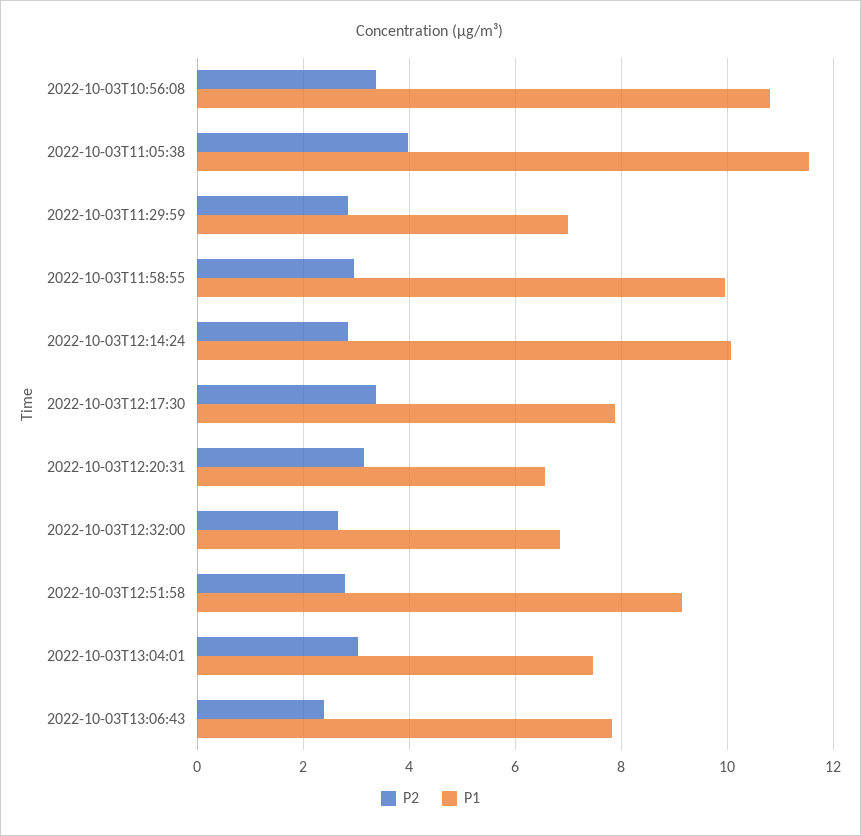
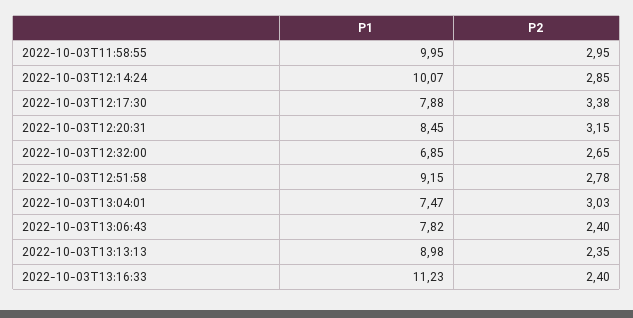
P2, 2022-10-03T10:56:08: 3.4 -> none
P1, 2022-10-03T10:56:08: 10.8 -> none
P2, 2022-10-03T11:05:38: 4 -> none
P1, 2022-10-03T11:05:38: 11.6 -> none
P2, 2022-10-03T11:29:59: 2.8 -> none
P1, 2022-10-03T11:29:59: 7 -> none
P1, 2022-10-03T12:20:31: 6.6 -> 8.45
P1, 2022-10-03T13:13:13: none -> 8.98
P2, 2022-10-03T13:13:13: none -> 2.35
P1, 2022-10-03T13:16:33: none -> 11.23
P2, 2022-10-03T13:16:33: none -> 2.4

